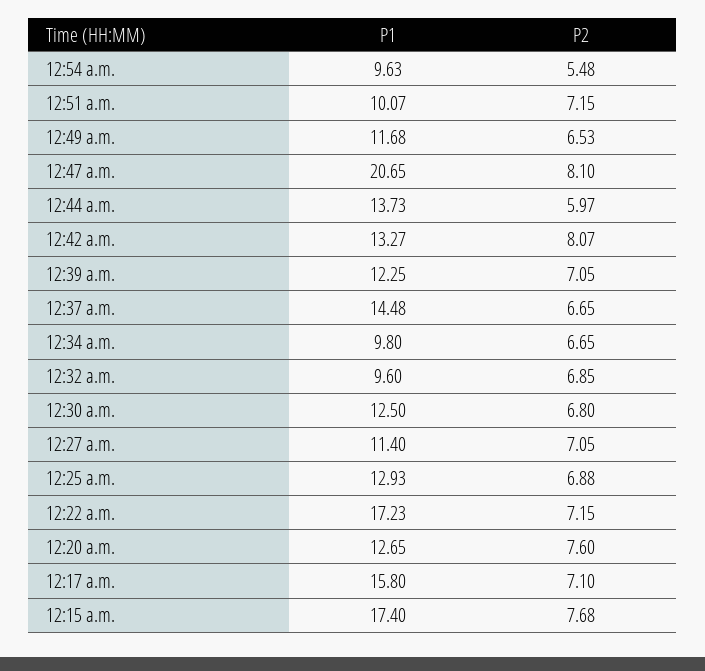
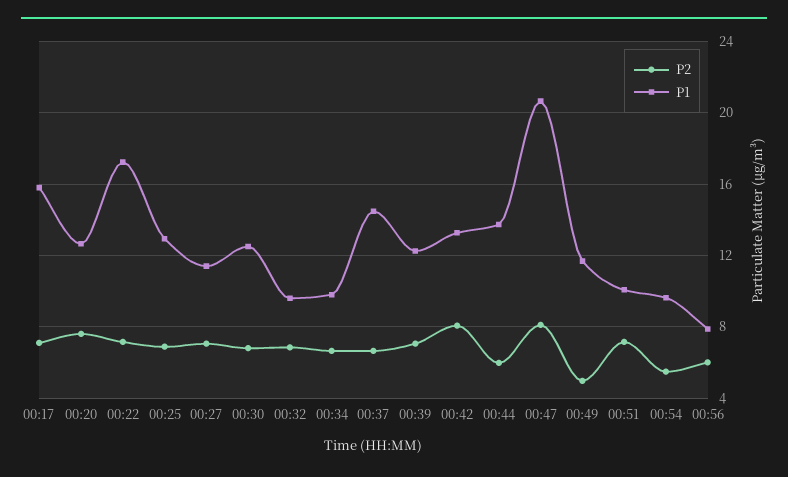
P2, 12:49 a.m.: 6.53 -> 5
P1, 12:15 a.m.: 17.4 -> none
P2, 12:15 a.m.: 7.68 -> none
P2, 00:56: none -> 6
P1, 00:56: none -> 8

